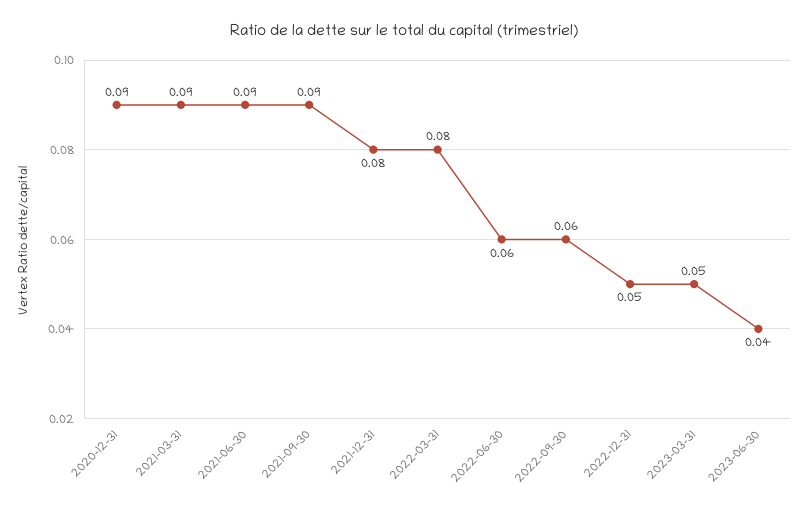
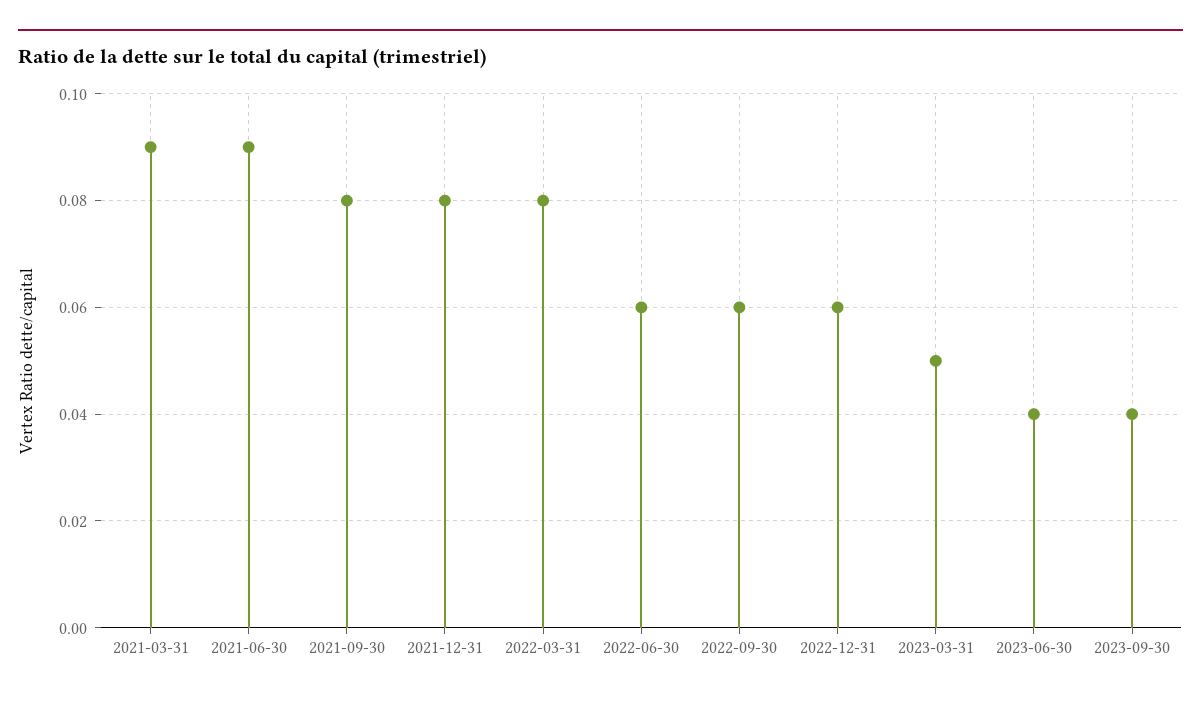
2020-12-31: 0.09 -> none
2021-09-30: 0.09 -> 0.08
2022-12-31: 0.05 -> 0.06
2023-09-30: none -> 0.04

